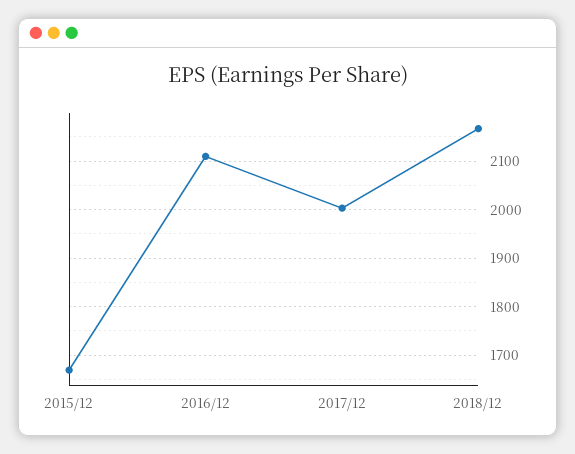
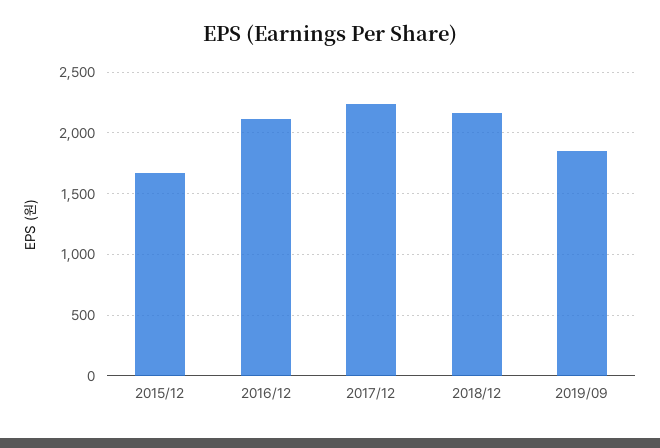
2017/12: 2000 -> 2250
2019/09: none -> 1850

